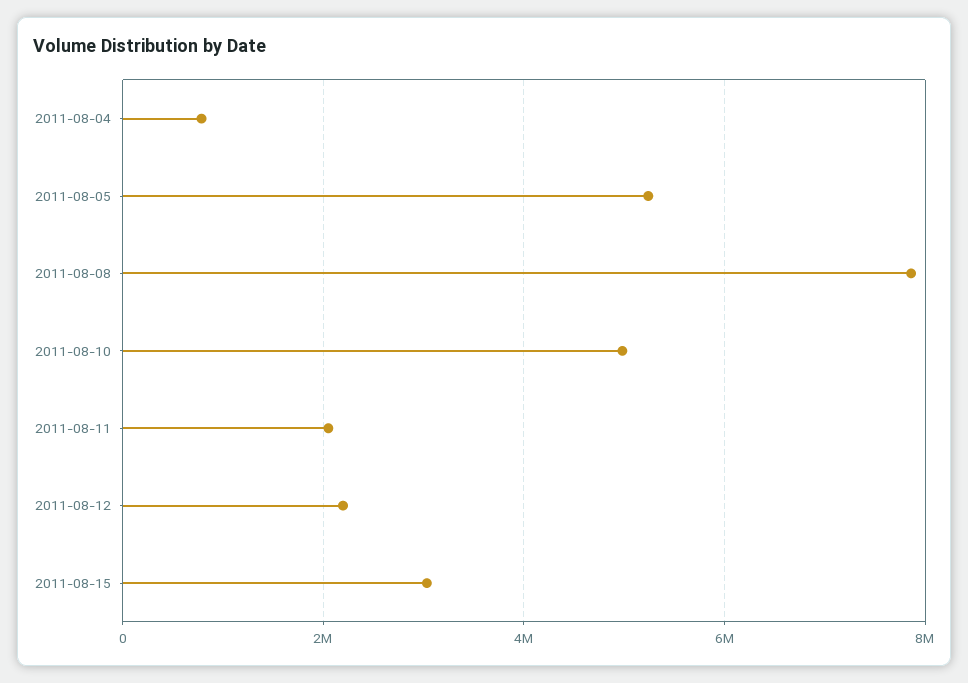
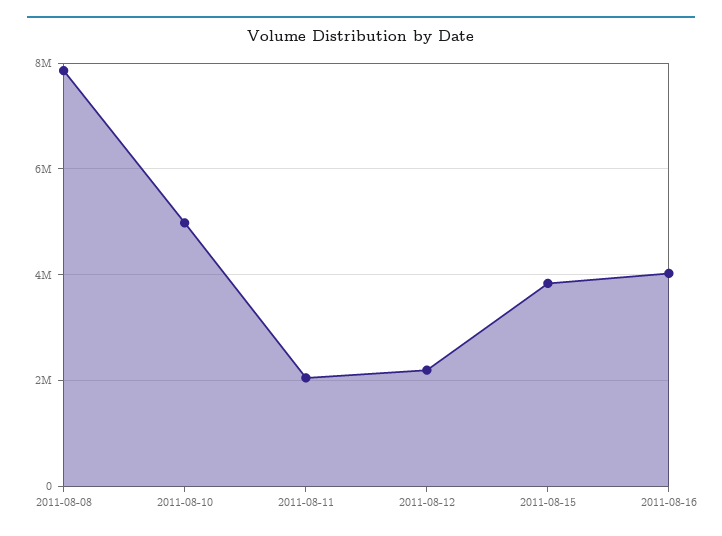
2011-08-04: 800000 -> none
2011-08-05: 5200000 -> none
2011-08-15: 3000000 -> 3800000
2011-08-16: none -> 4000000

